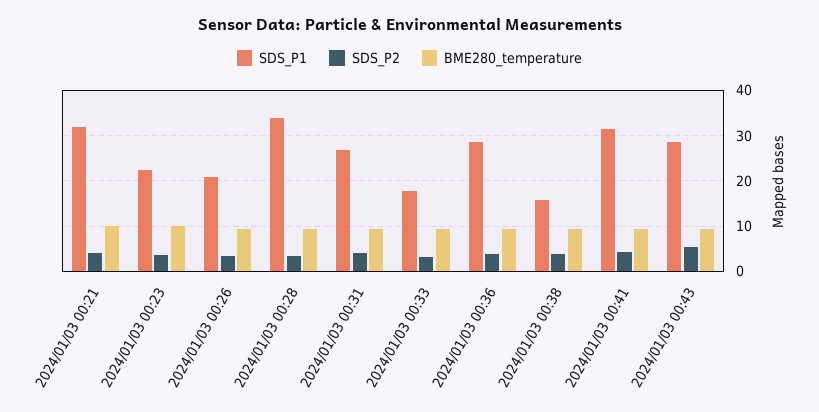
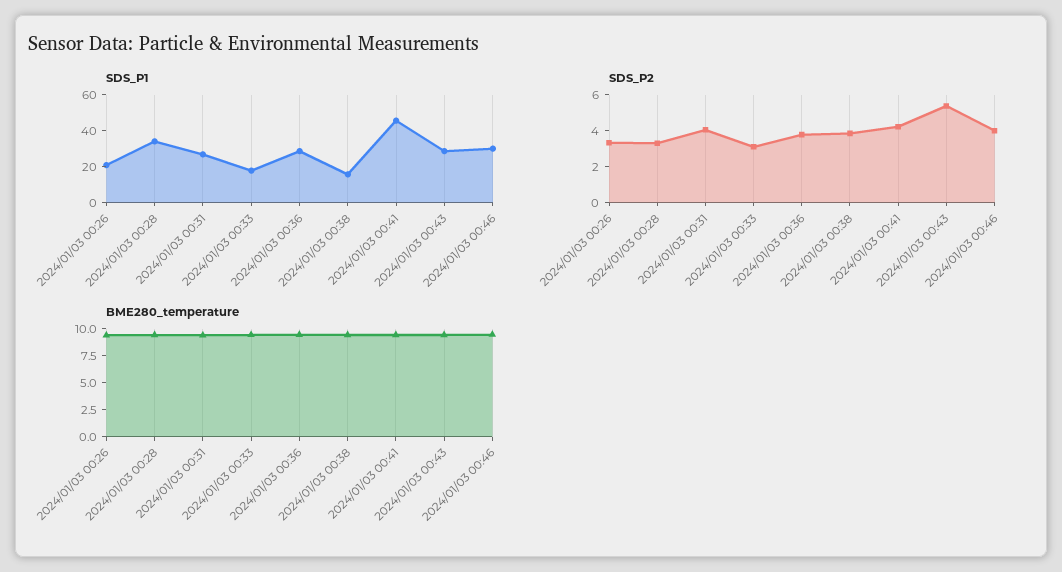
SDS_P1, 2024/01/03 00:21: 32 -> none
SDS_P2, 2024/01/03 00:21: 4 -> none
BME280_temperature, 2024/01/03 00:21: 10 -> none
SDS_P1, 2024/01/03 00:23: 22 -> none
SDS_P2, 2024/01/03 00:23: 4 -> none
BME280_temperature, 2024/01/03 00:23: 10 -> none
SDS_P1, 2024/01/03 00:41: 32 -> 45
SDS_P1, 2024/01/03 00:46: none -> 30
SDS_P2, 2024/01/03 00:46: none -> 4
BME280_temperature, 2024/01/03 00:46: none -> 10

